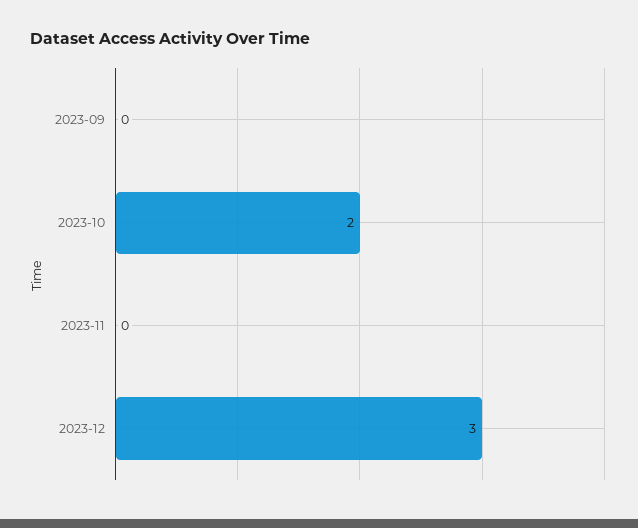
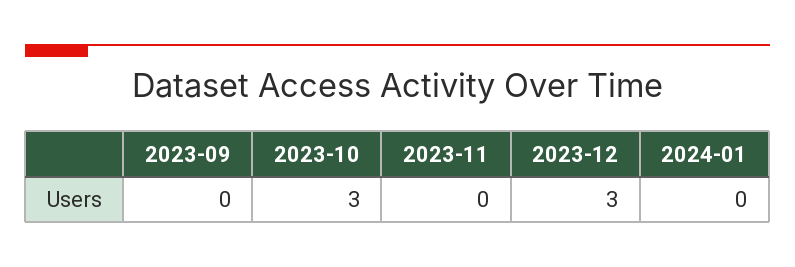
2023-10: 2 -> 3
2024-01: none -> 0

